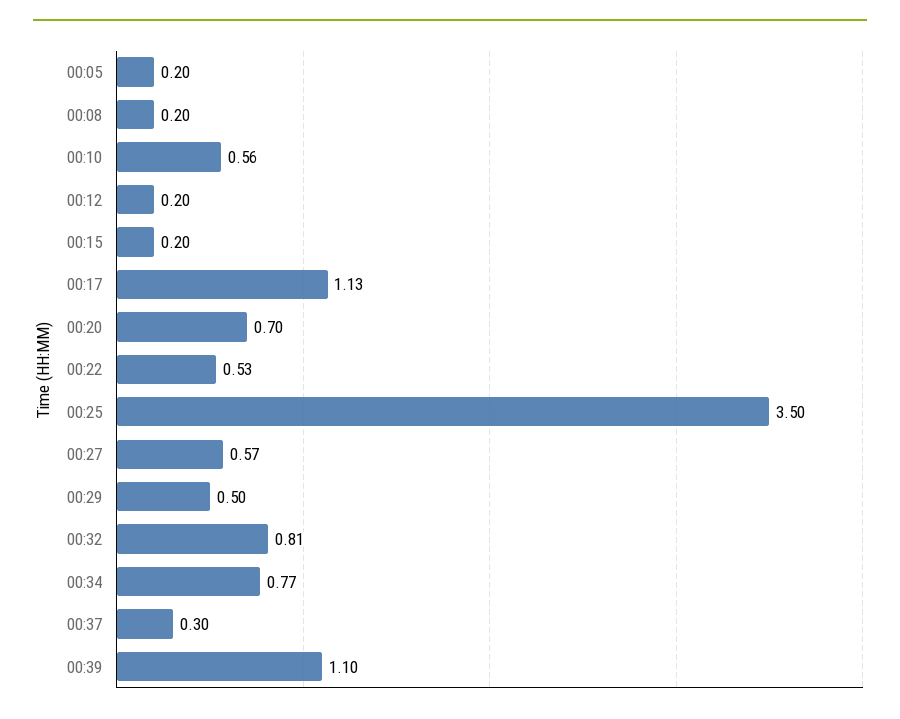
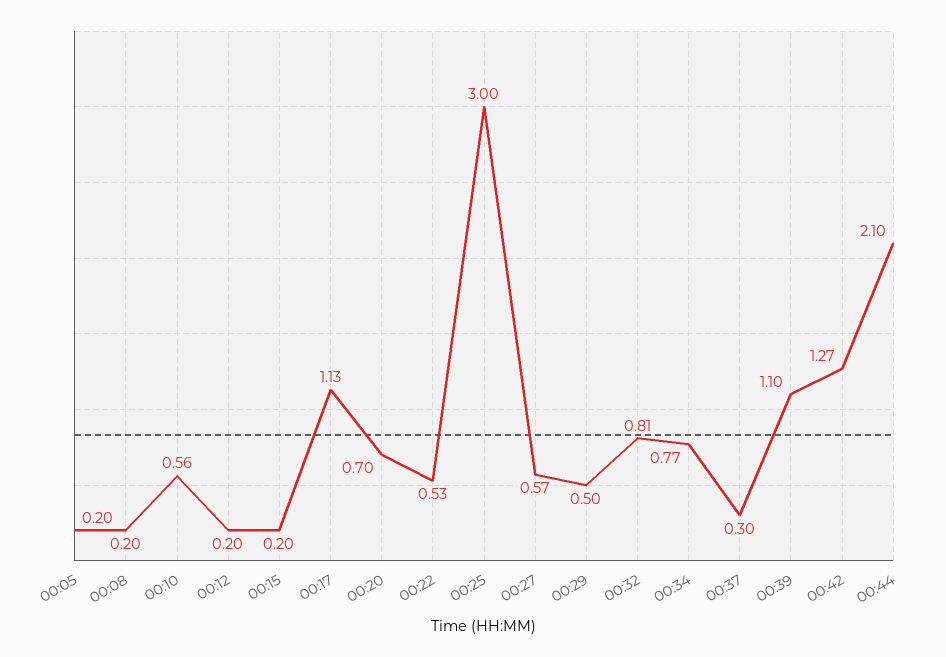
00:25: 3.5 -> 3
00:42: none -> 1.27
00:44: none -> 2.1

